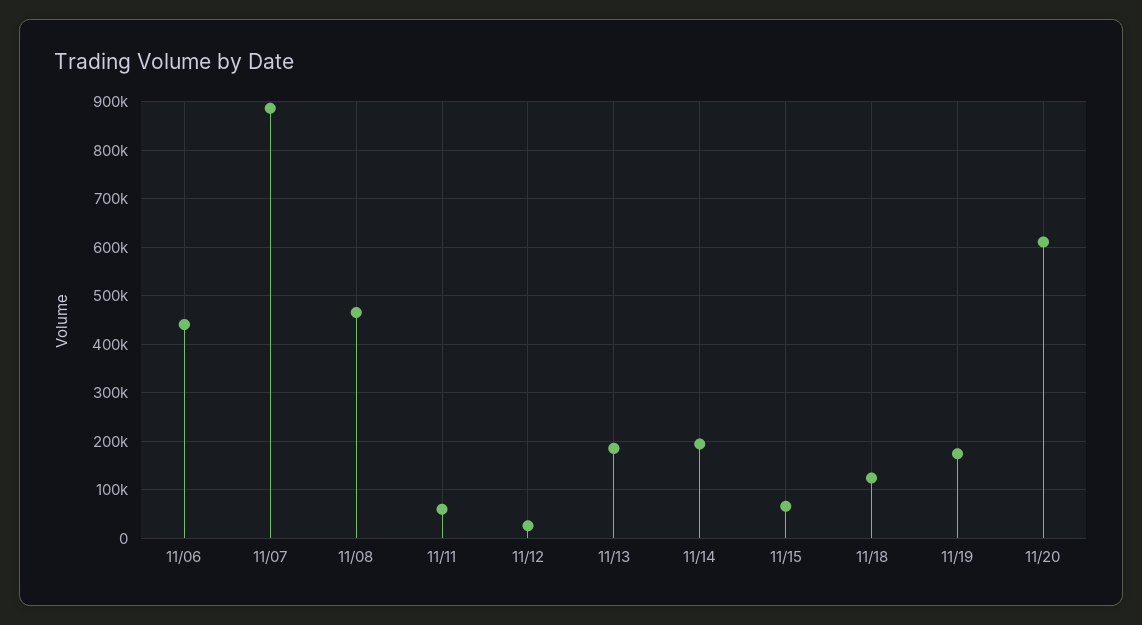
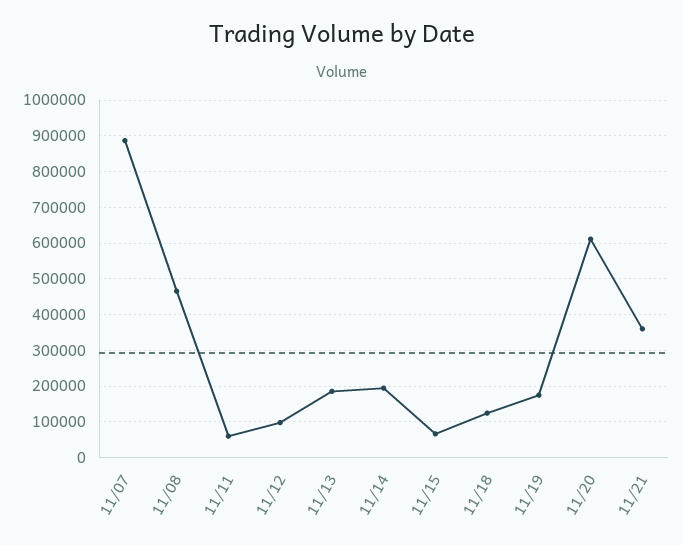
11/06: 440000 -> none
11/12: 20000 -> 100000
11/21: none -> 360000

